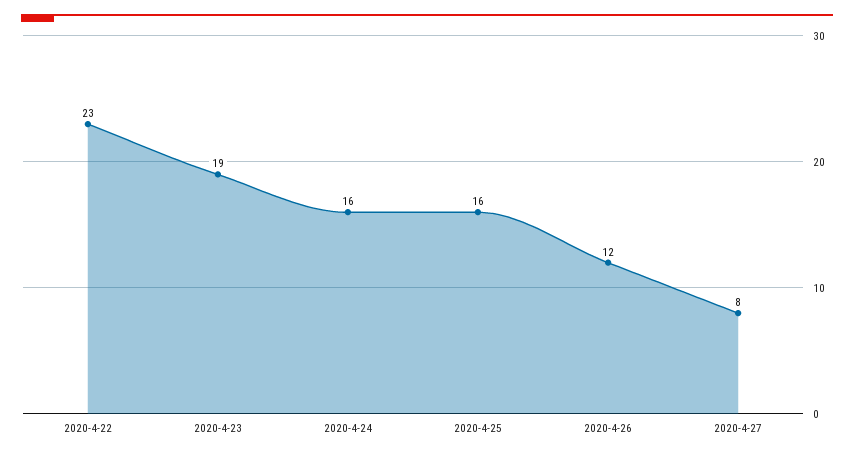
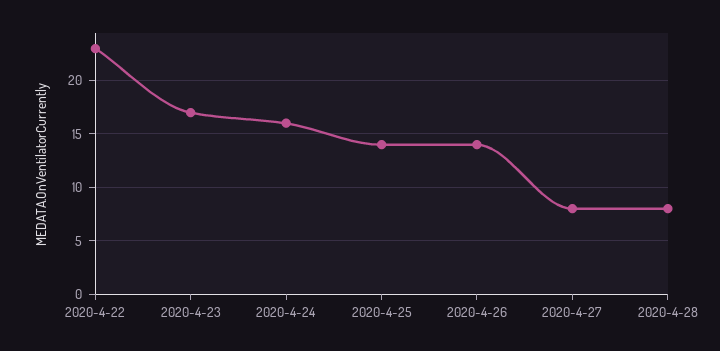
2020-4-23: 19 -> 17
2020-4-25: 16 -> 14
2020-4-26: 12 -> 14
2020-4-28: none -> 8

